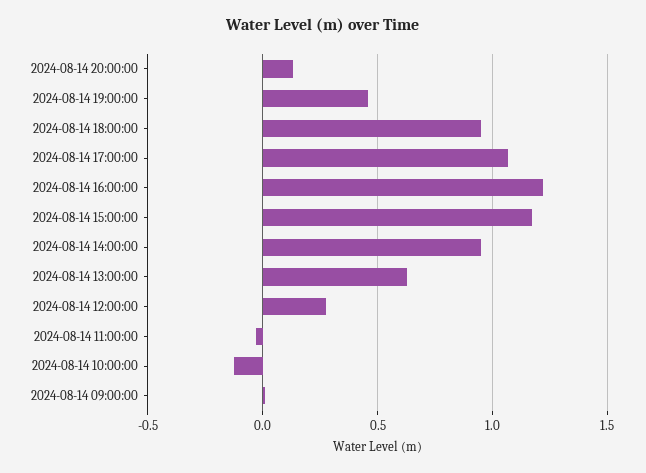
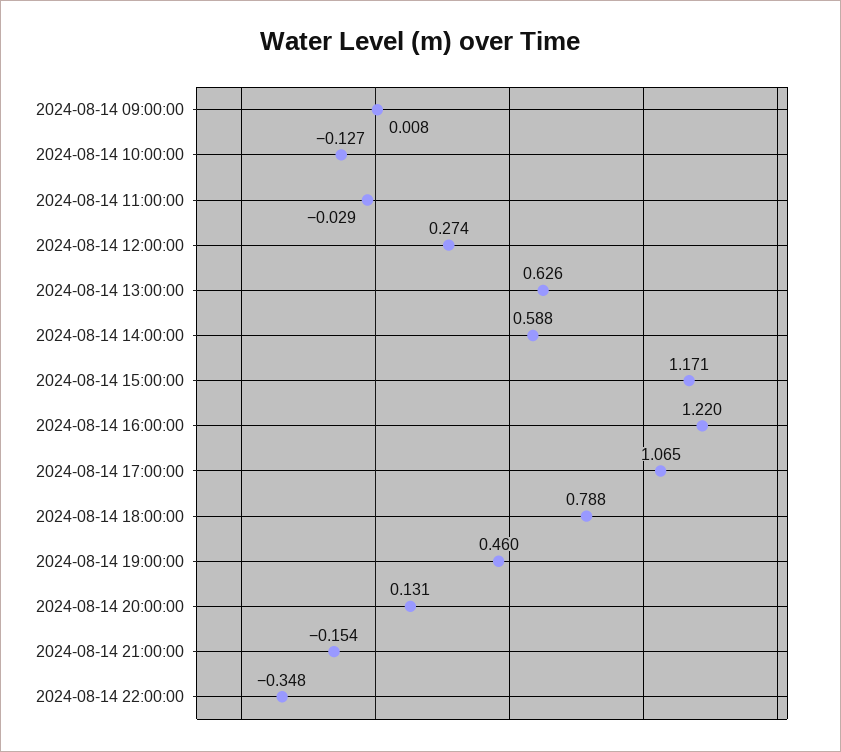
2024-08-14 18:00:00: 0.95 -> 0.788
2024-08-14 14:00:00: 0.95 -> 0.588
2024-08-14 21:00:00: none -> -0.154
2024-08-14 22:00:00: none -> -0.348

